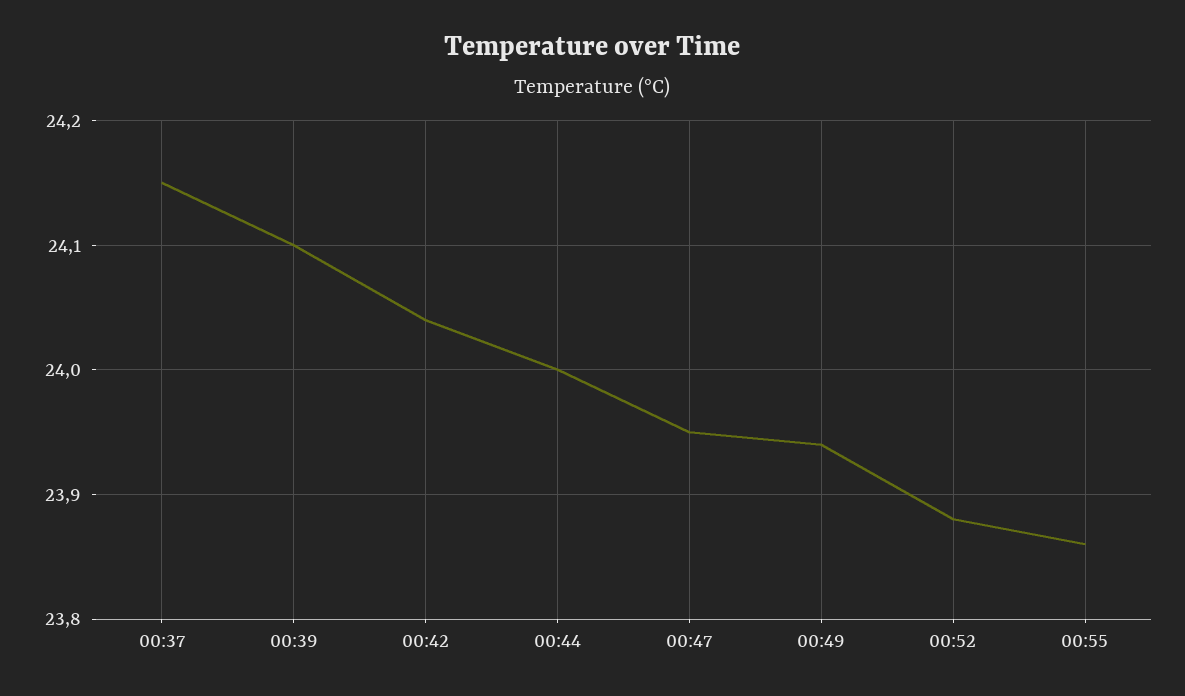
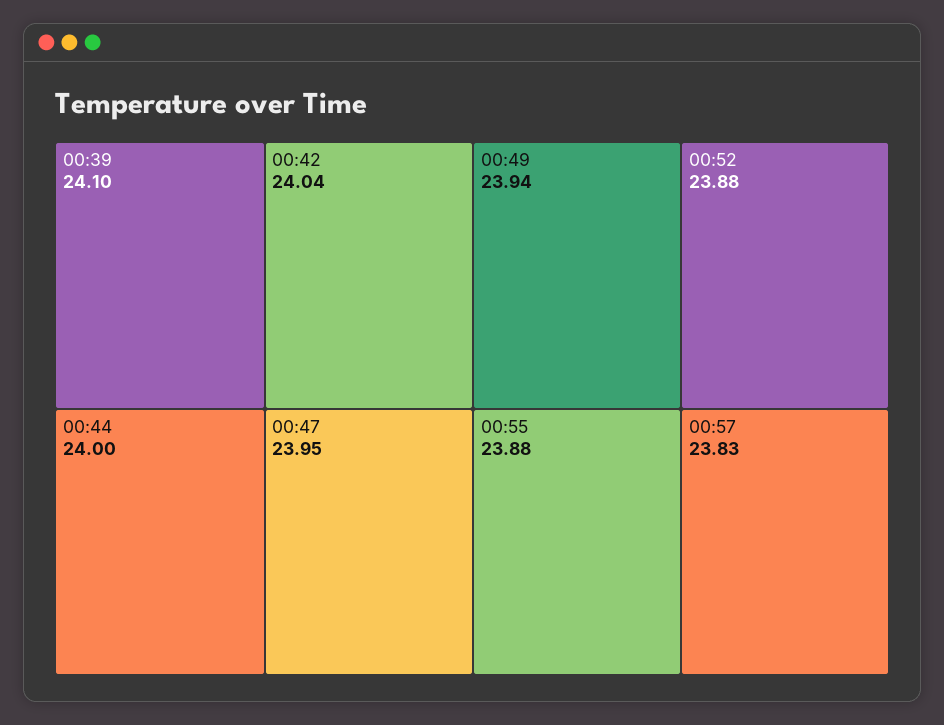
00:37: 24.15 -> none
00:55: 23.86 -> 23.88
00:57: none -> 23.83

